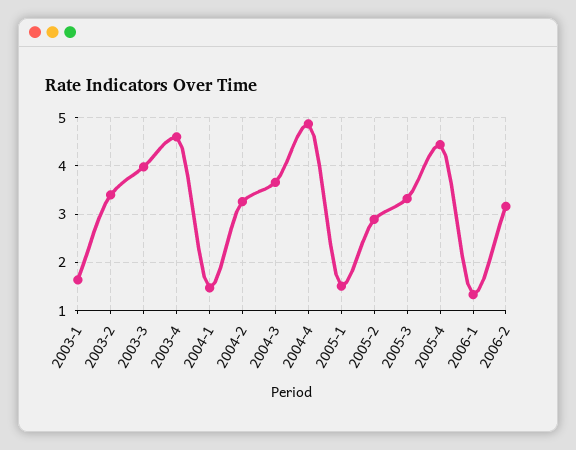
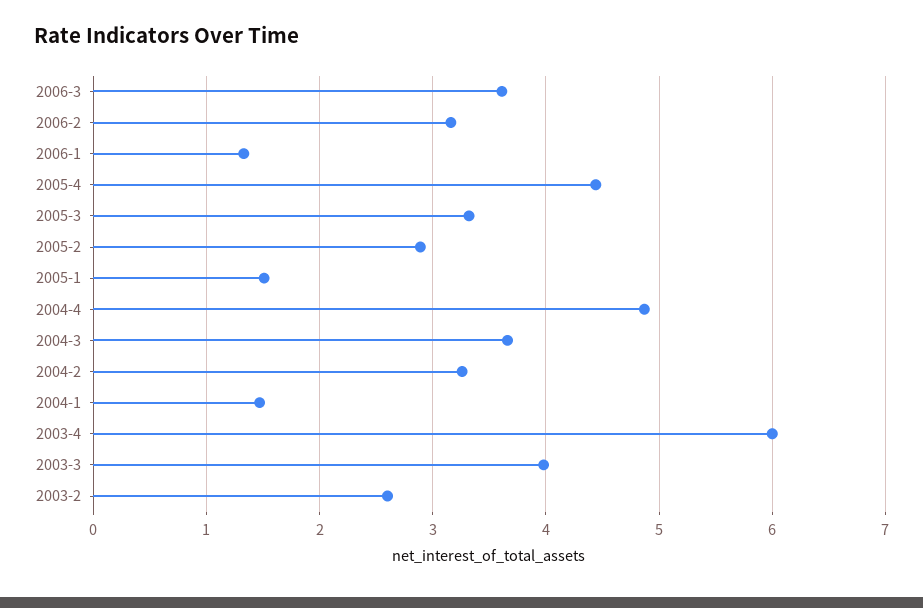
2003-1: 1.6 -> none
2003-2: 3.4 -> 2.6
2003-4: 4.6 -> 6
2006-3: none -> 3.6

